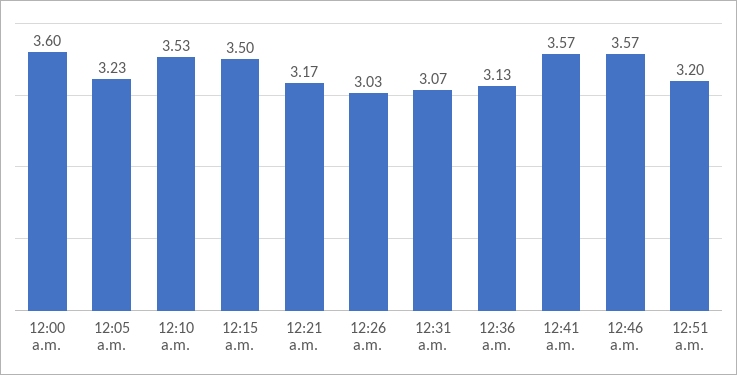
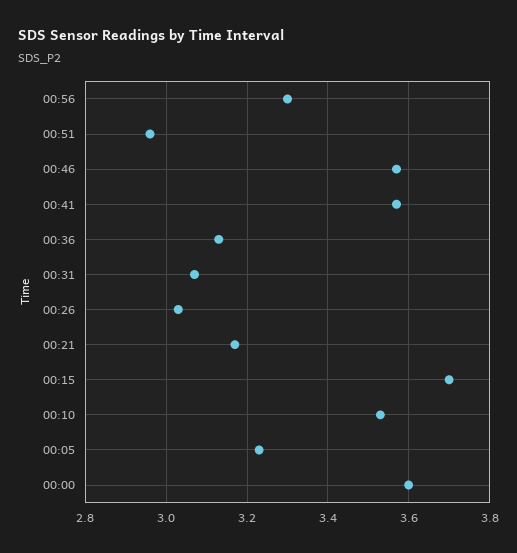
12:15 a.m.: 3.5 -> 3.7
12:51 a.m.: 3.2 -> 2.95
00:56: none -> 3.3

